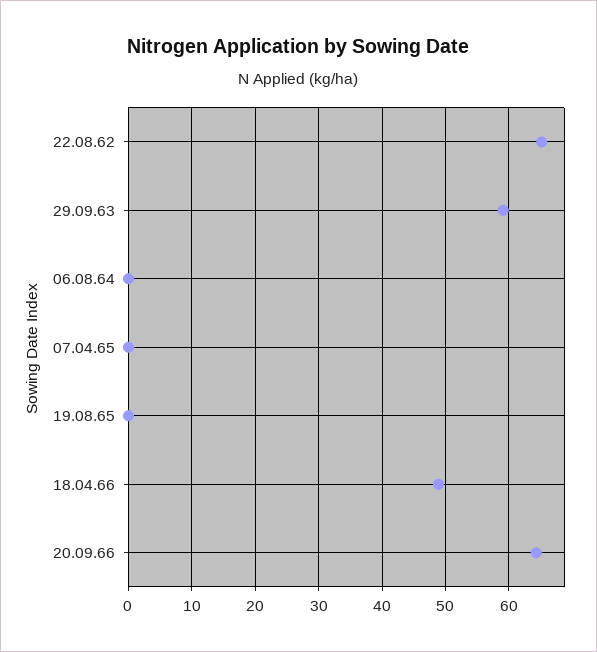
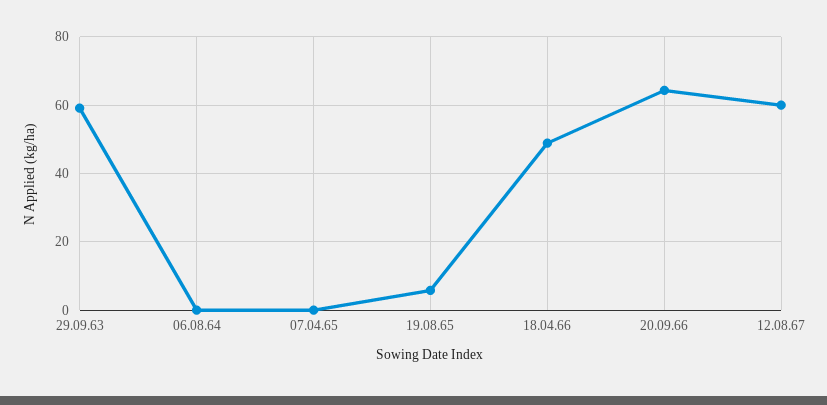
22.08.62: 65 -> none
19.08.65: 0 -> 6
12.08.67: none -> 60

